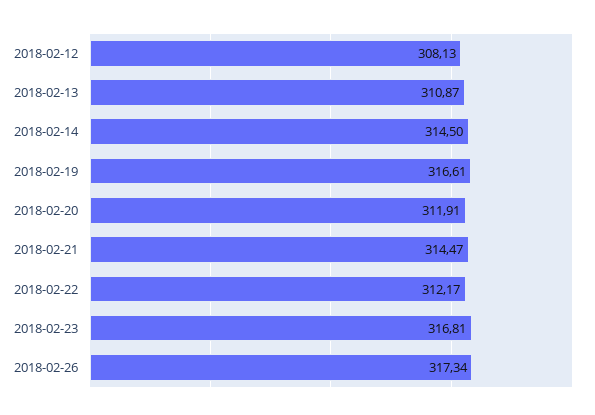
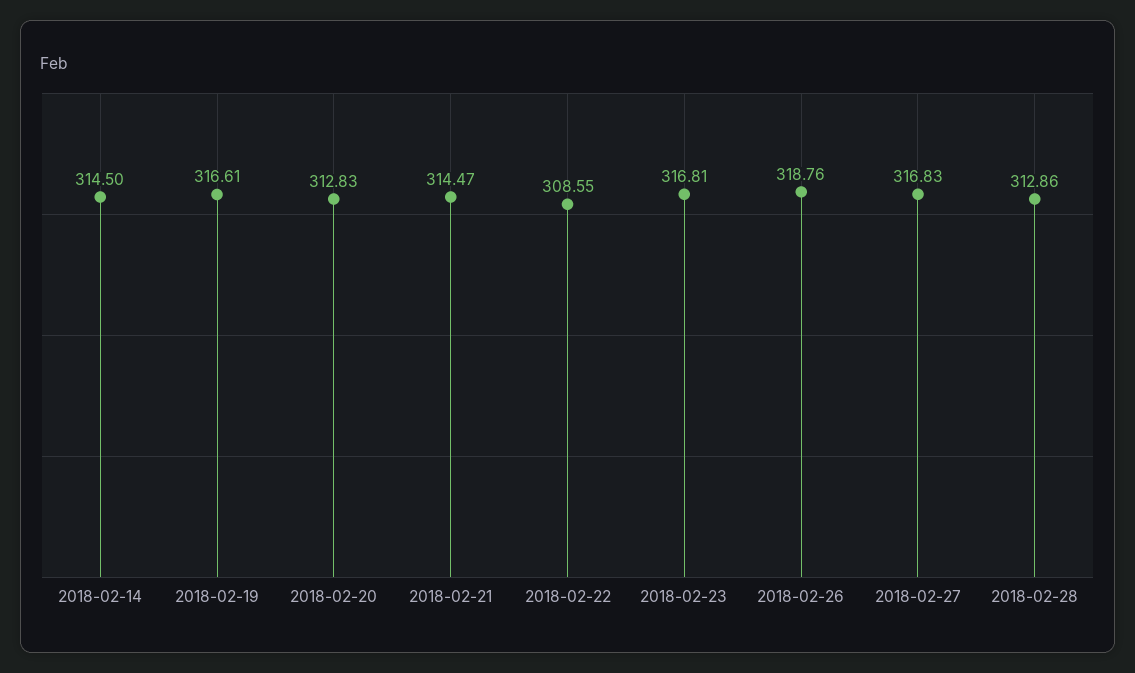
2018-02-12: 308.13 -> none
2018-02-13: 310.87 -> none
2018-02-20: 311.91 -> 312.83
2018-02-22: 312.17 -> 308.55
2018-02-26: 317.34 -> 318.76
2018-02-27: none -> 316.83
2018-02-28: none -> 312.86

